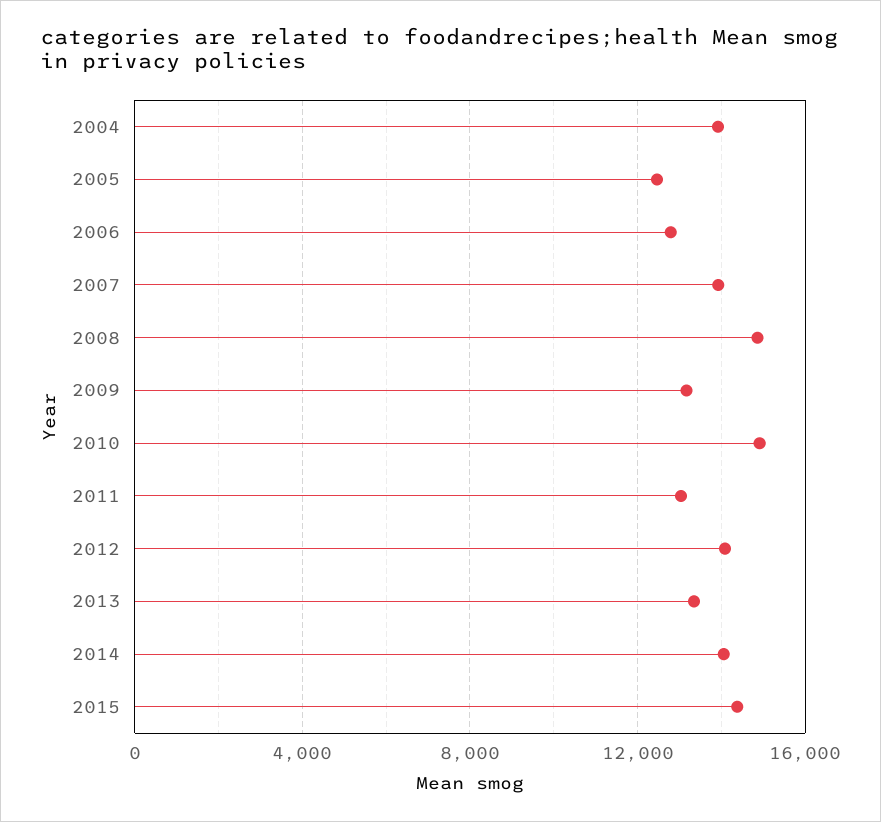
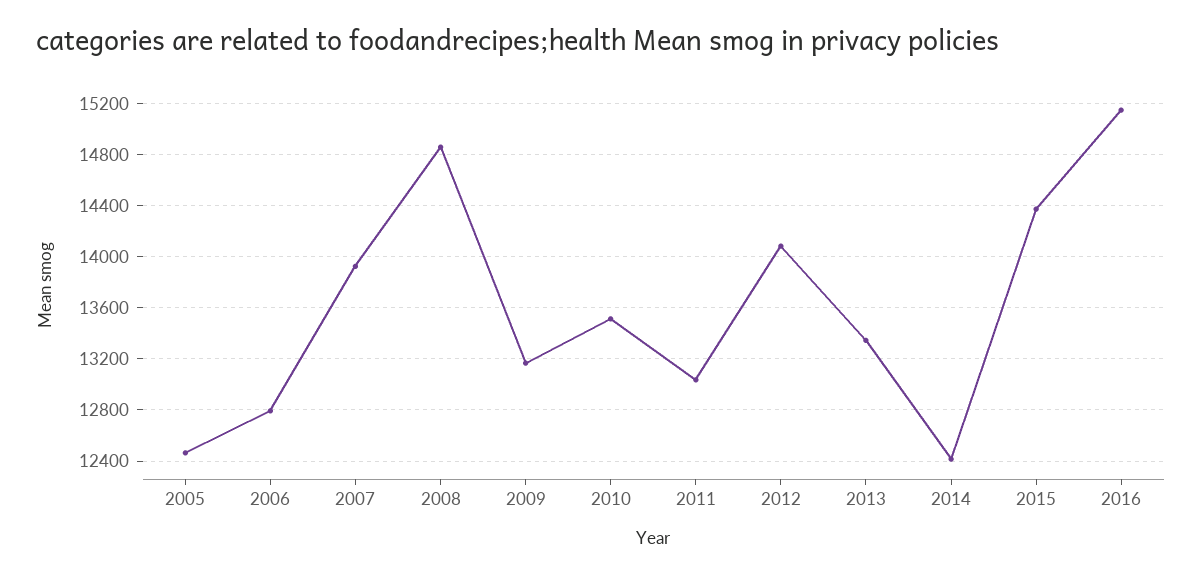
2004: 14000 -> none
2010: 15000 -> 13500
2014: 14000 -> 12400
2016: none -> 15150

